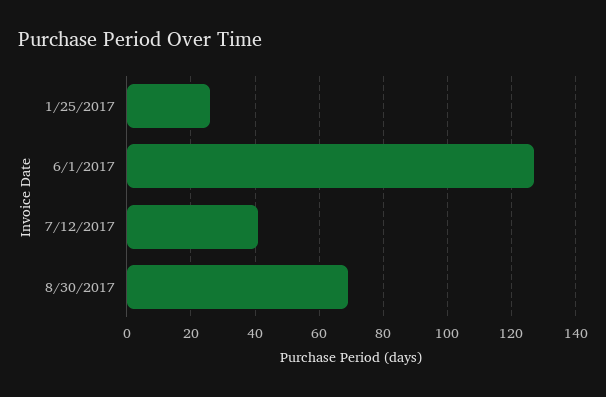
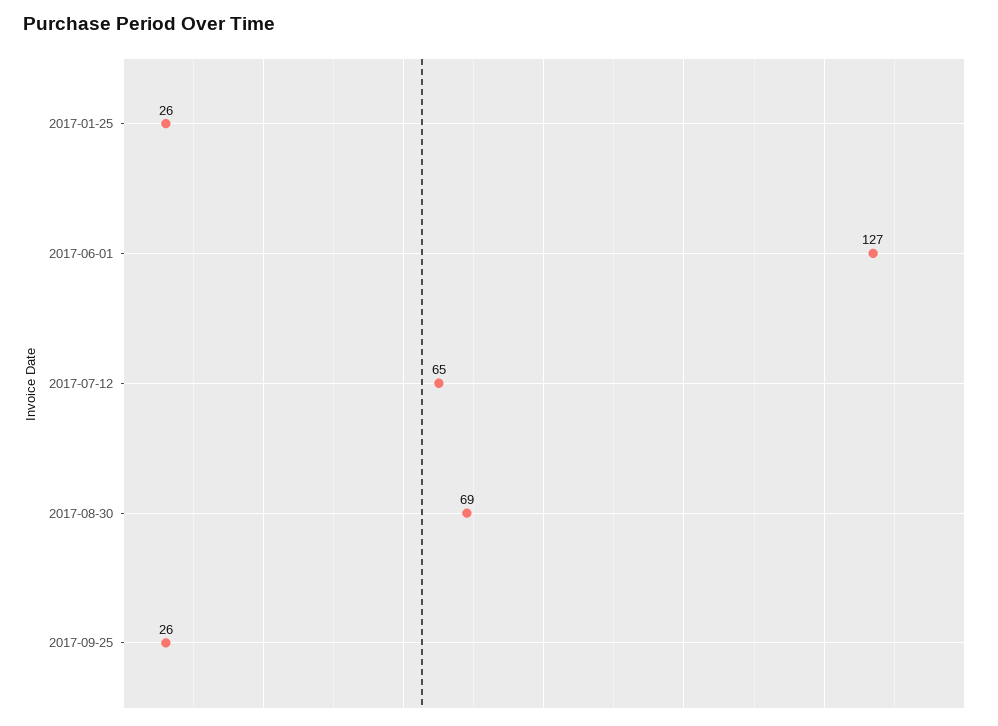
7/12/2017: 40 -> 65
2017-09-25: none -> 26

